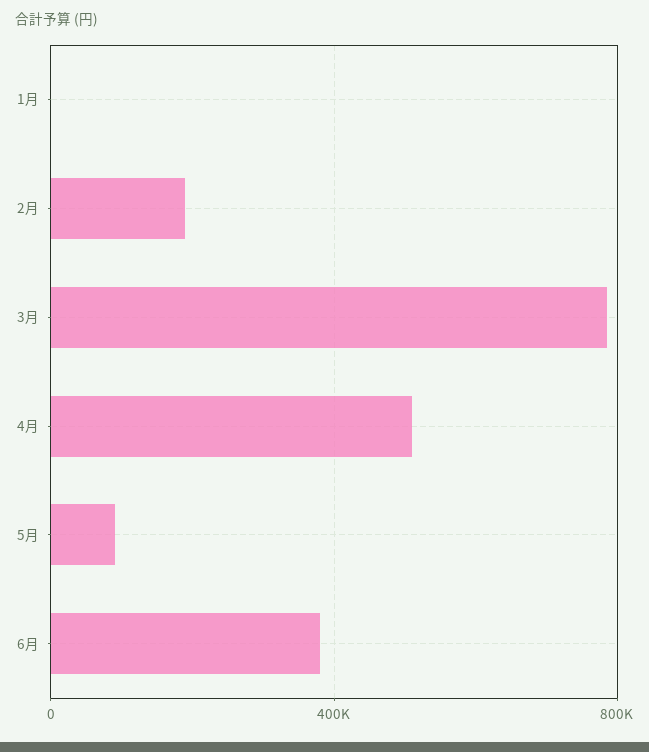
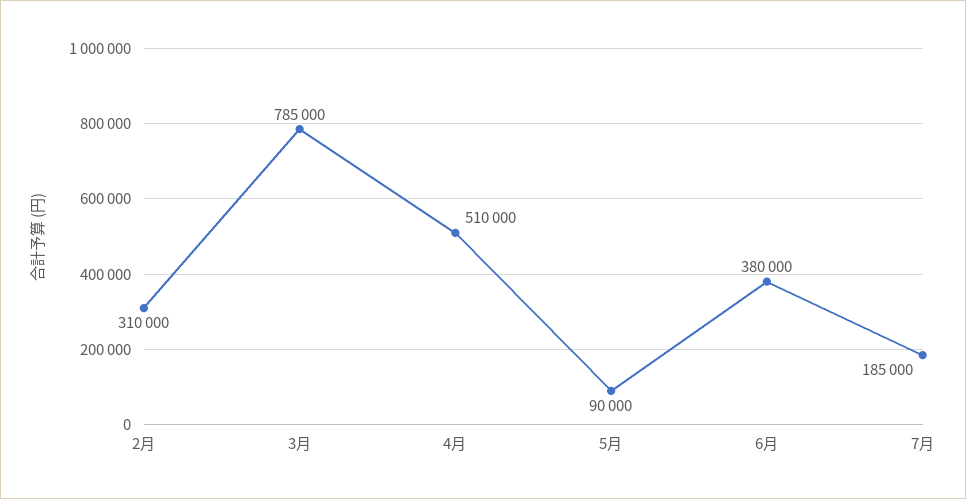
1月: 0 -> none
2月: 200000 -> 310000
7月: none -> 185000

